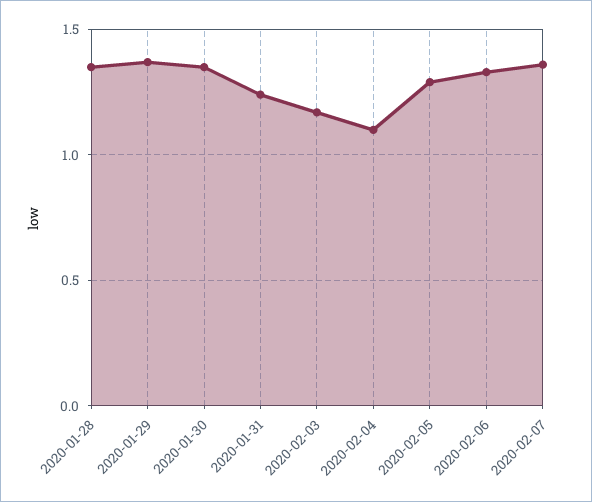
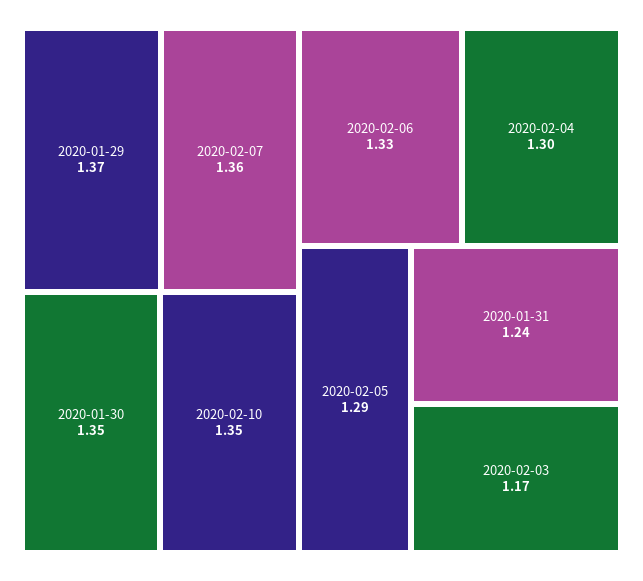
2020-01-28: 1.35 -> none
2020-02-04: 1.1 -> 1.3
2020-02-10: none -> 1.35

